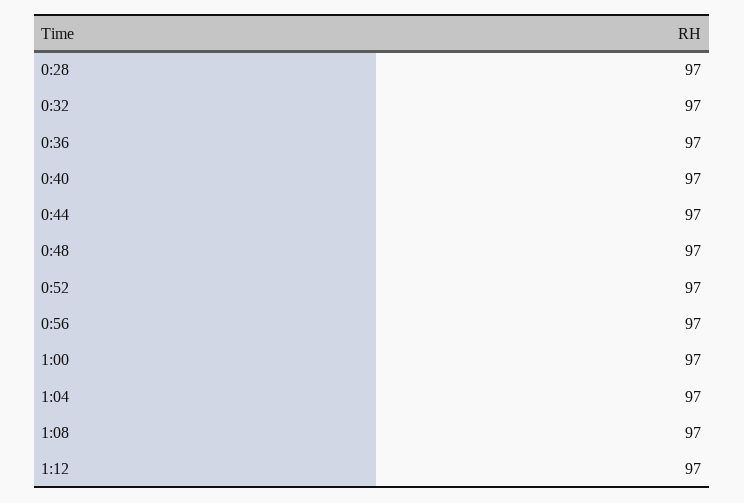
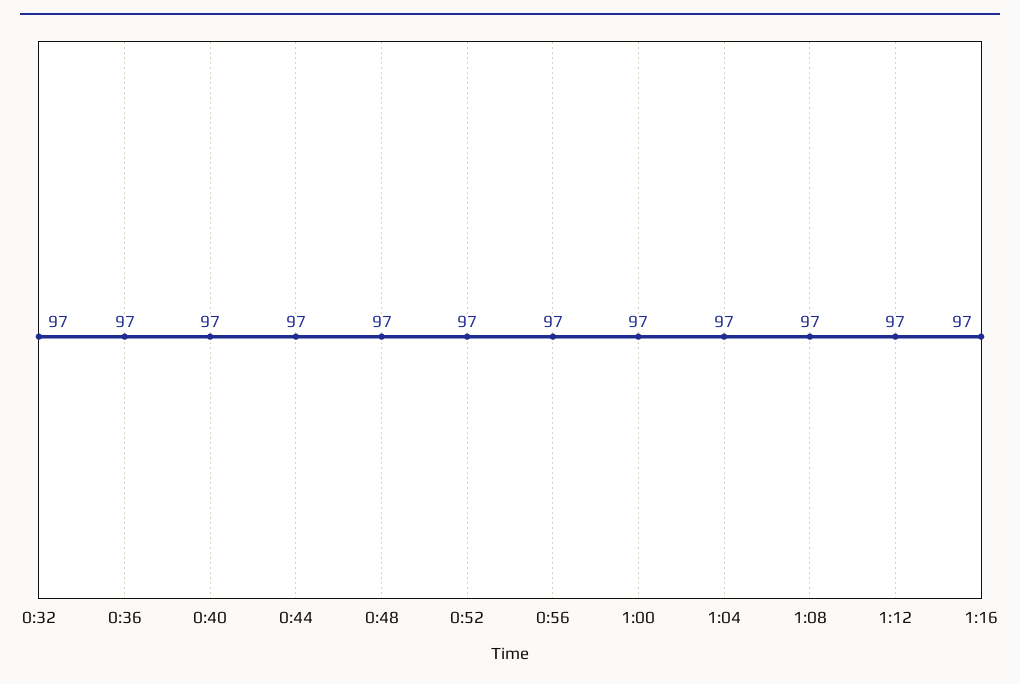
0:28: 97 -> none
1:16: none -> 97

